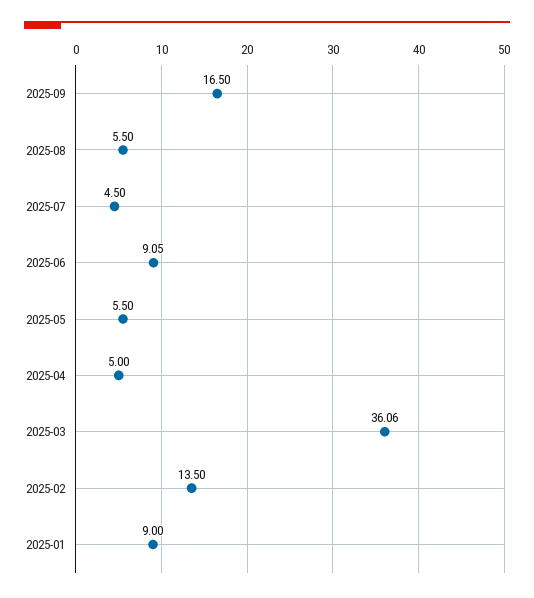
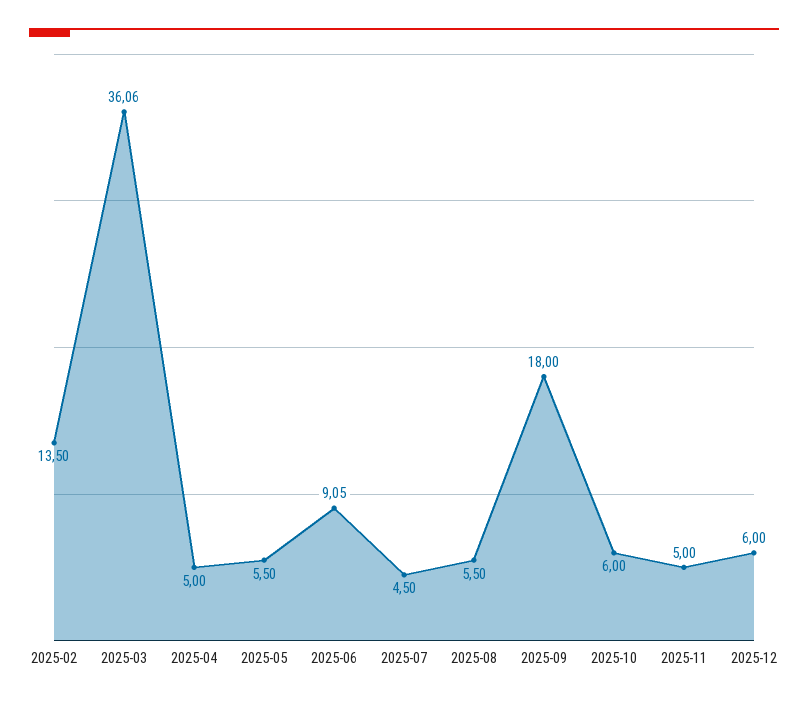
2025-09: 16.5 -> 18
2025-01: 9 -> none
2025-10: none -> 6
2025-11: none -> 5
2025-12: none -> 6

